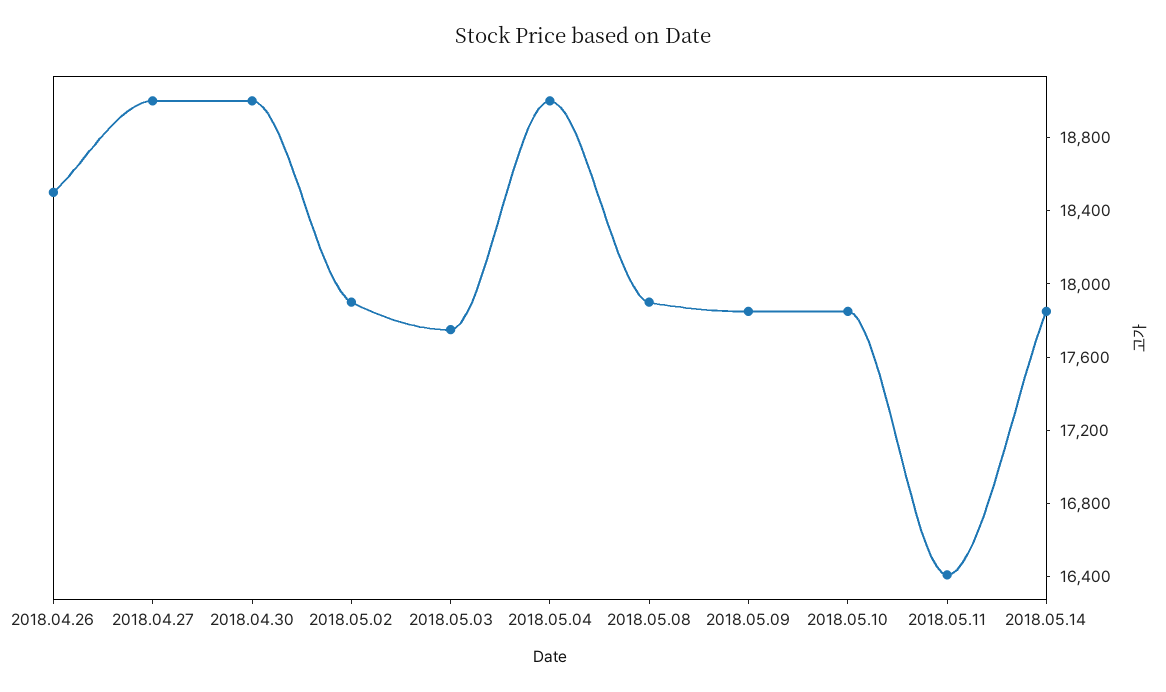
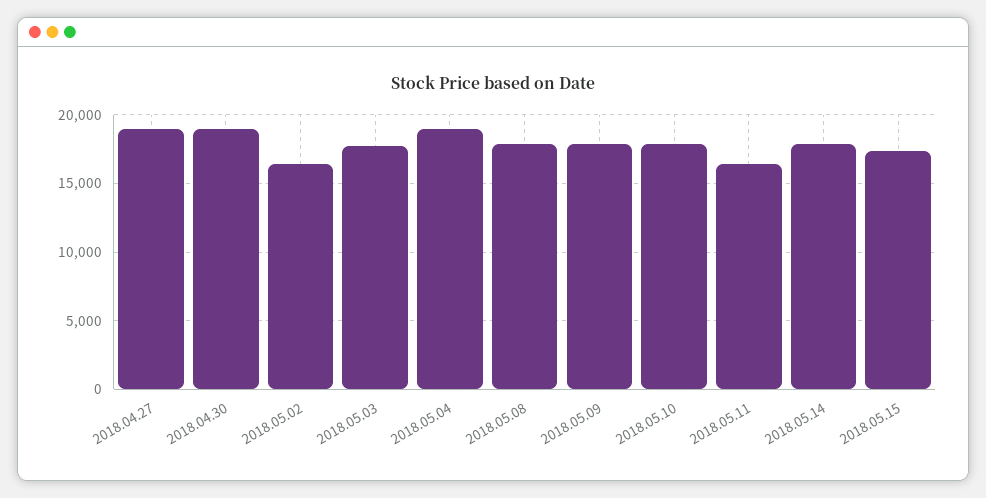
2018.04.26: 18500 -> none
2018.05.02: 17900 -> 16500
2018.05.15: none -> 17500

